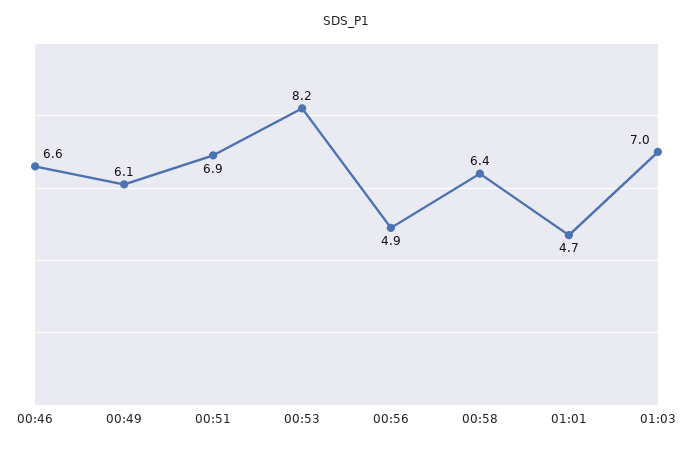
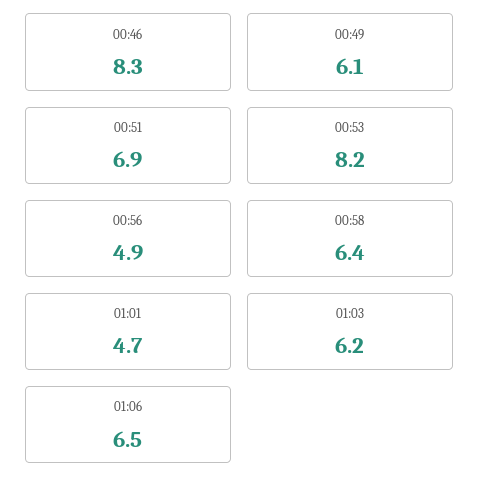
00:46: 6.6 -> 8.3
01:03: 7 -> 6.2
01:06: none -> 6.5

